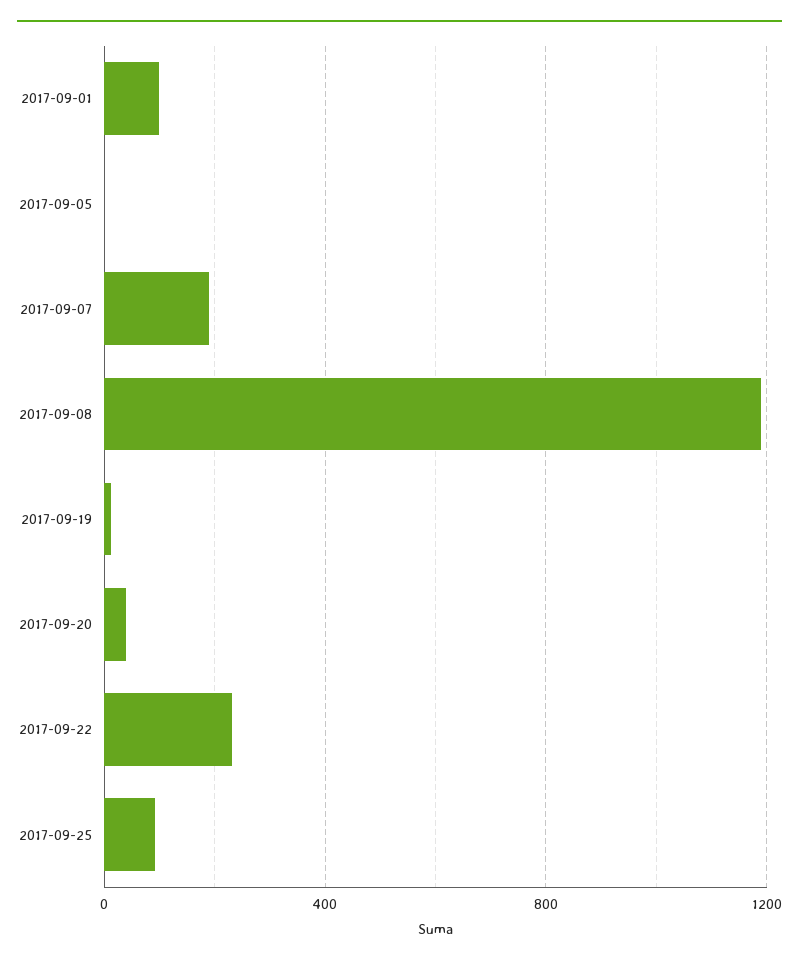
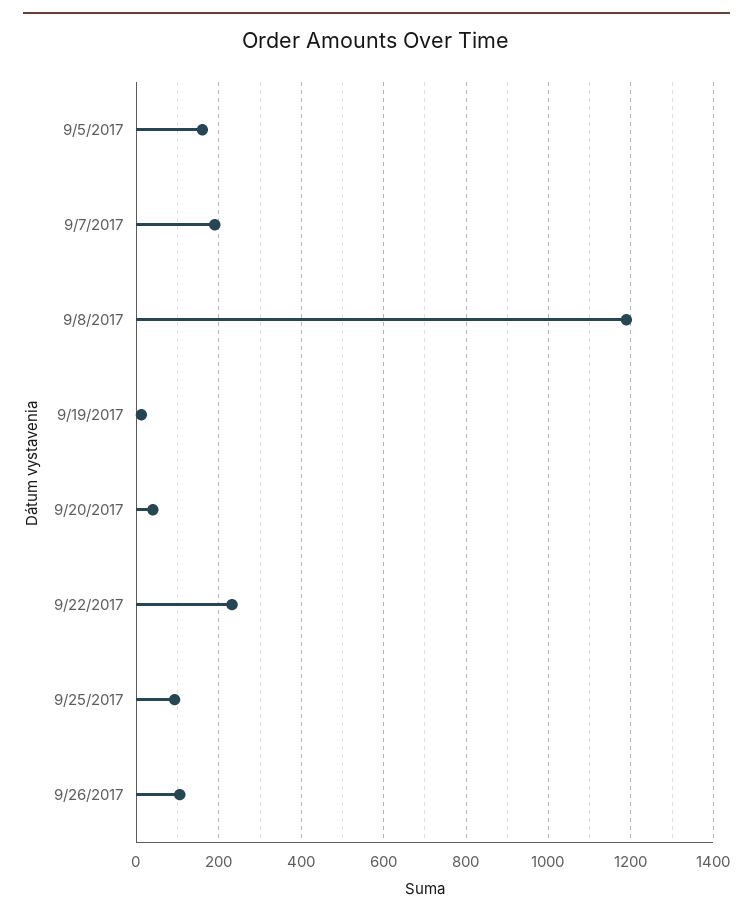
2017-09-01: 100 -> none
2017-09-05: 0 -> 160
9/26/2017: none -> 100

